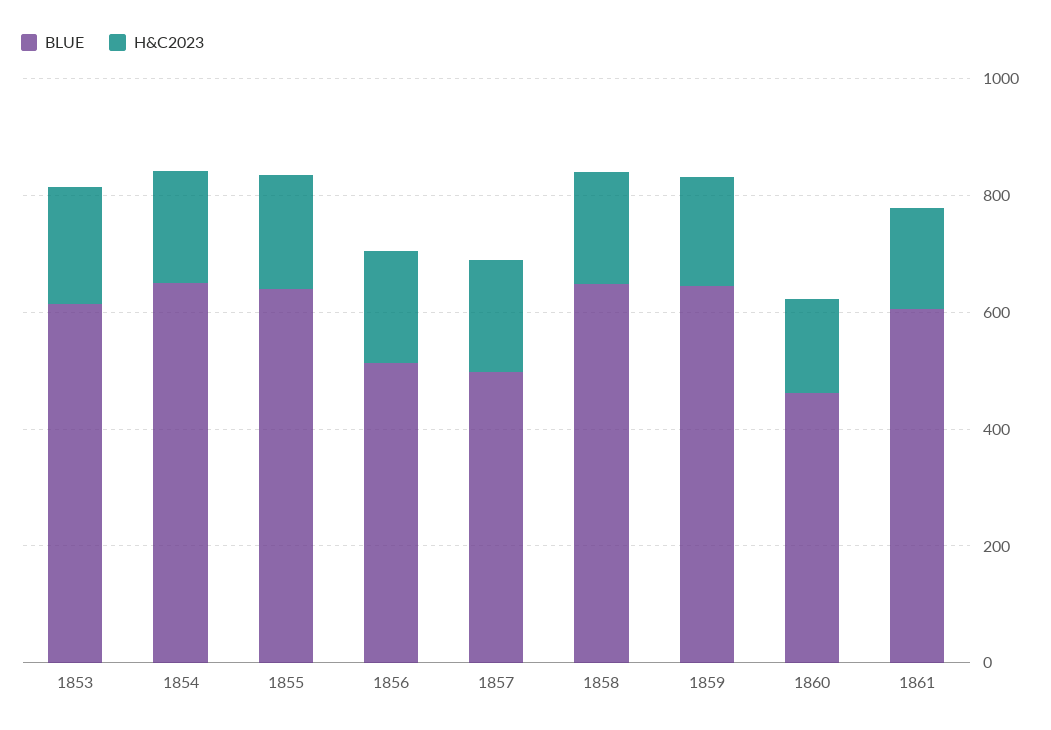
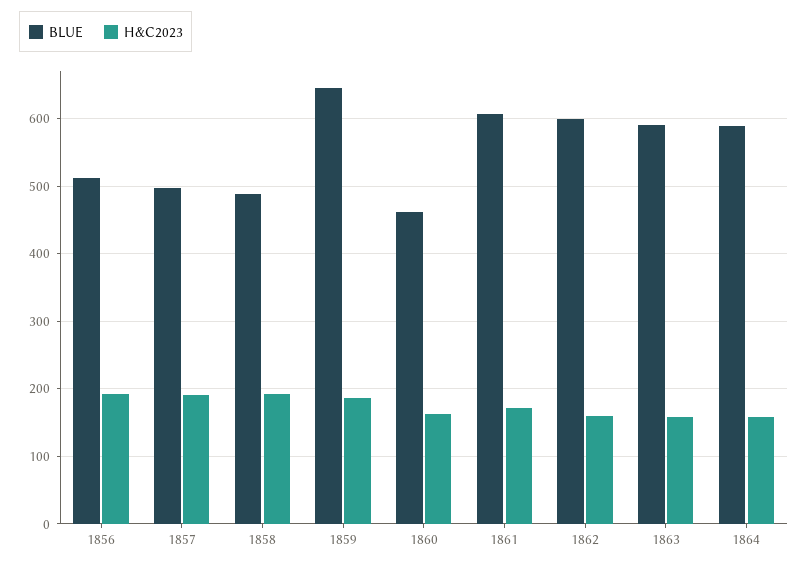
BLUE, 1853: 600 -> none
H&C2023, 1853: 200 -> none
BLUE, 1854: 650 -> none
H&C2023, 1854: 200 -> none
BLUE, 1855: 650 -> none
H&C2023, 1855: 200 -> none
BLUE, 1858: 650 -> 490
BLUE, 1862: none -> 600
H&C2023, 1862: none -> 160
BLUE, 1863: none -> 590
H&C2023, 1863: none -> 160
BLUE, 1864: none -> 590
H&C2023, 1864: none -> 160

